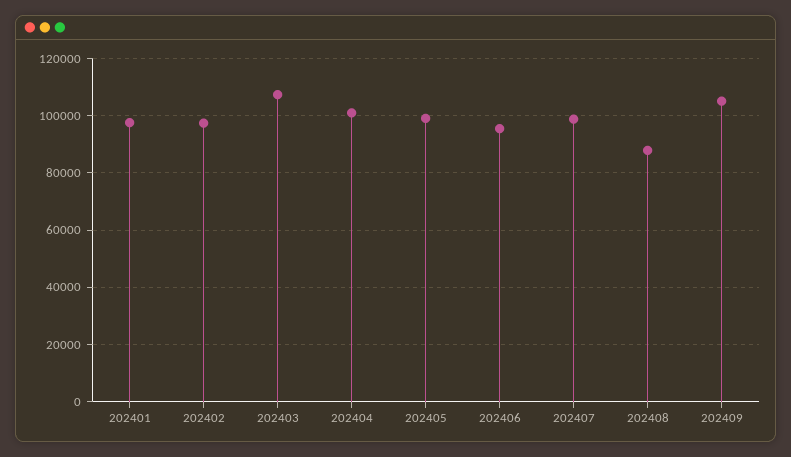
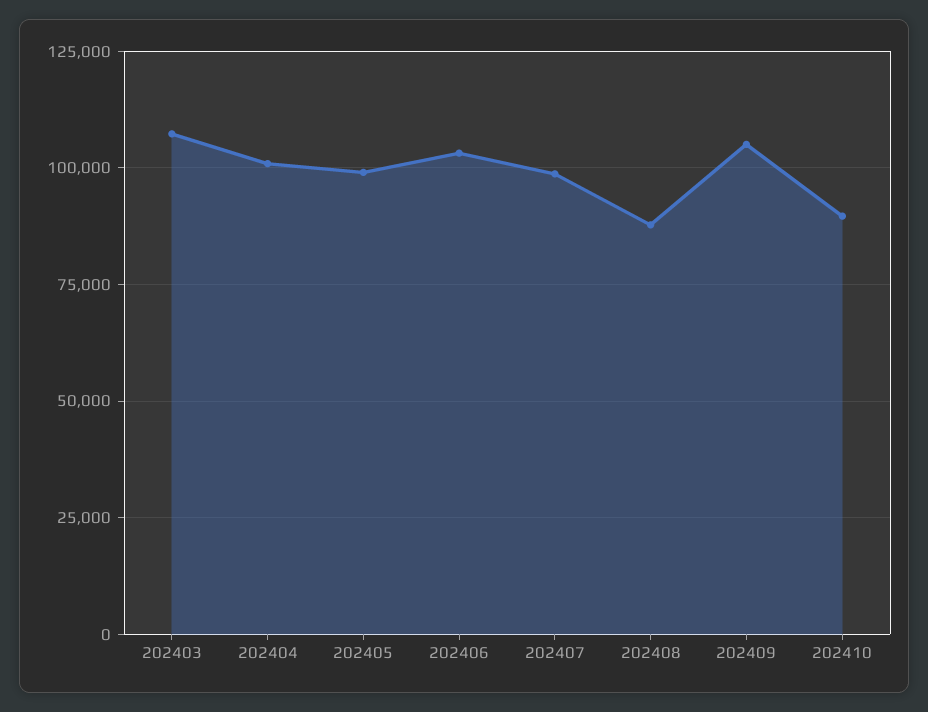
202401: 97500 -> none
202402: 97500 -> none
202406: 95000 -> 102500
202410: none -> 90000

